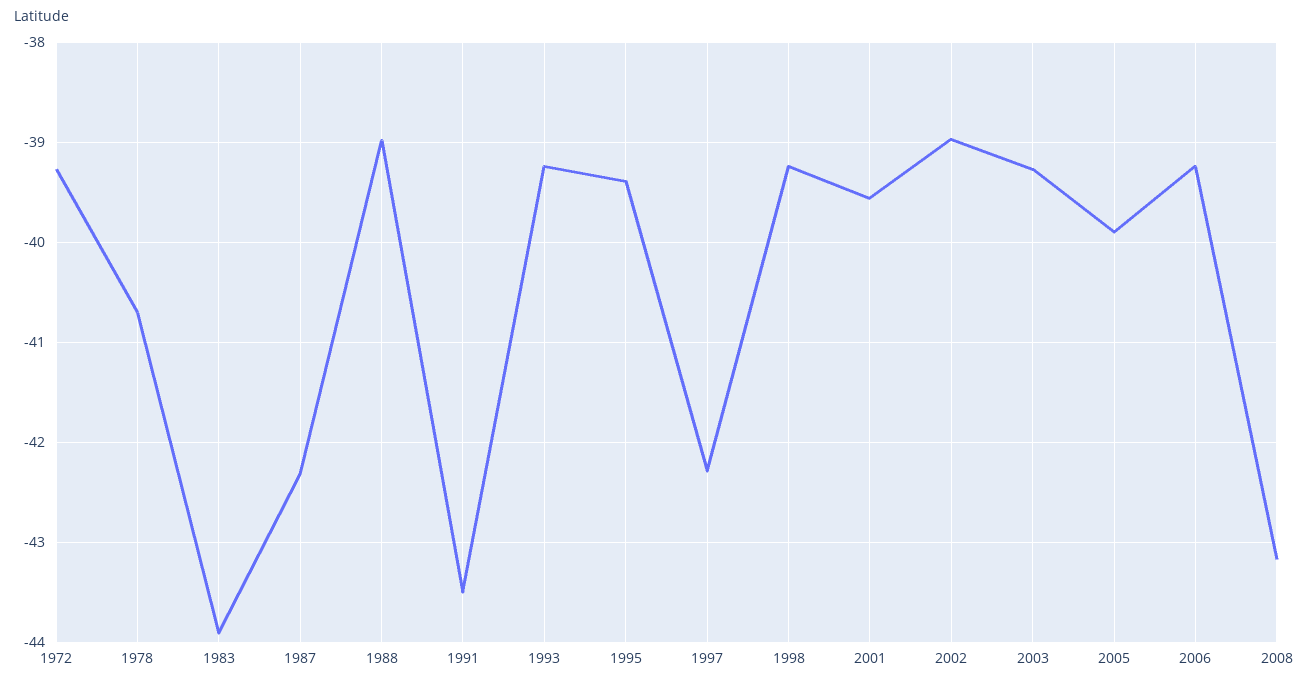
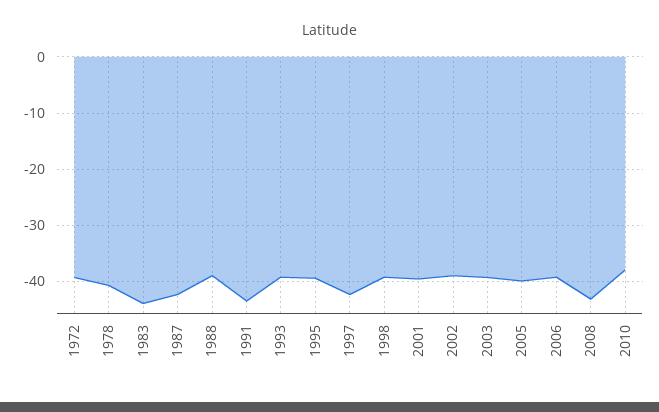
2010: none -> -38

